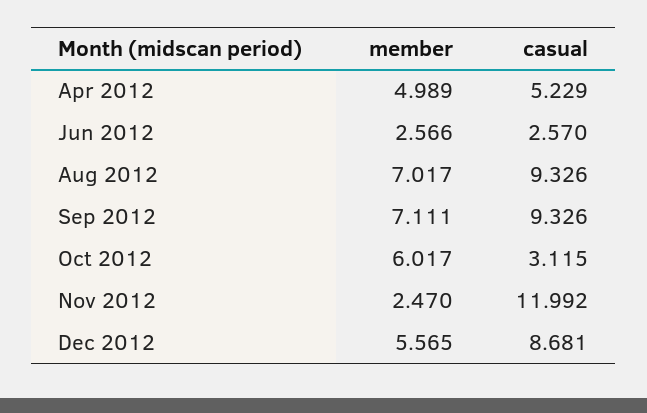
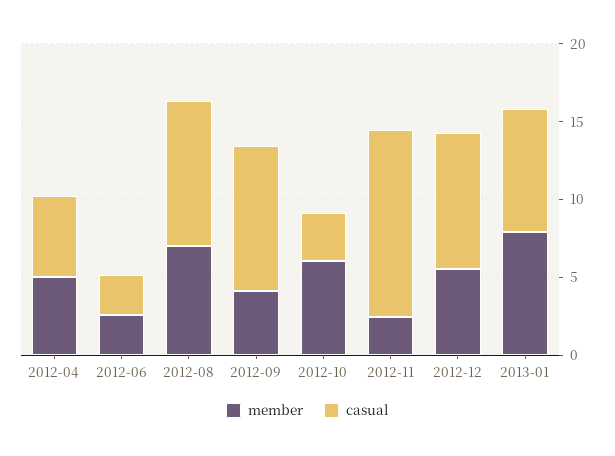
member, Sep 2012: 7.111 -> 4
member, 2013-01: none -> 8
casual, 2013-01: none -> 8

